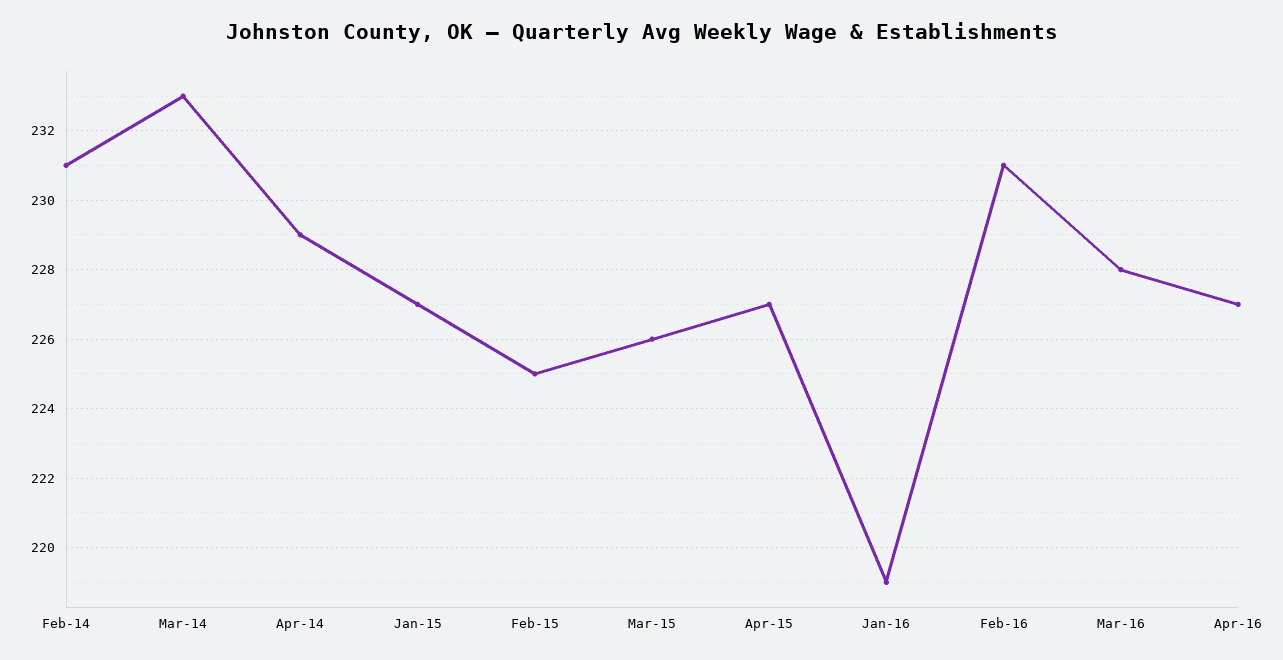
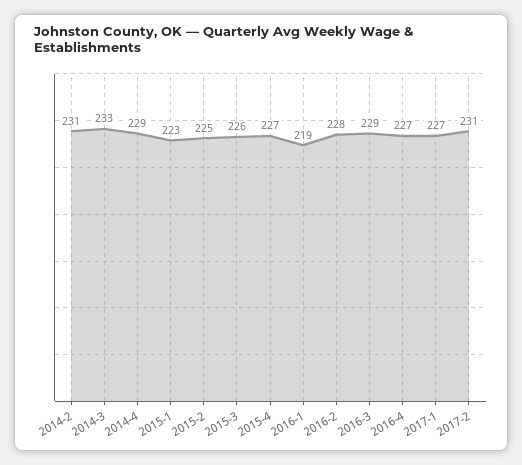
Jan-15: 227 -> 223
Feb-16: 231 -> 228
Mar-16: 228 -> 229
2017-1: none -> 227
2017-2: none -> 231

